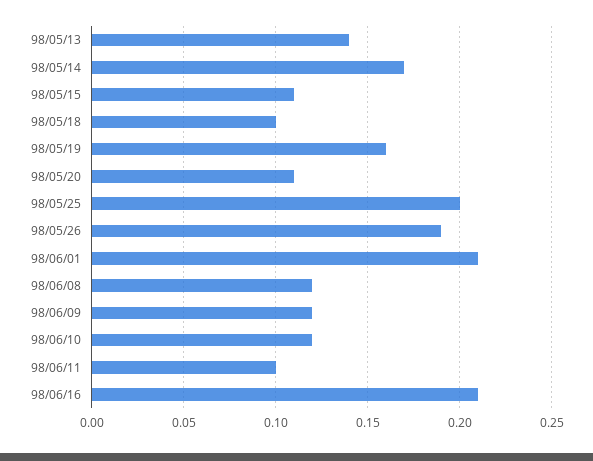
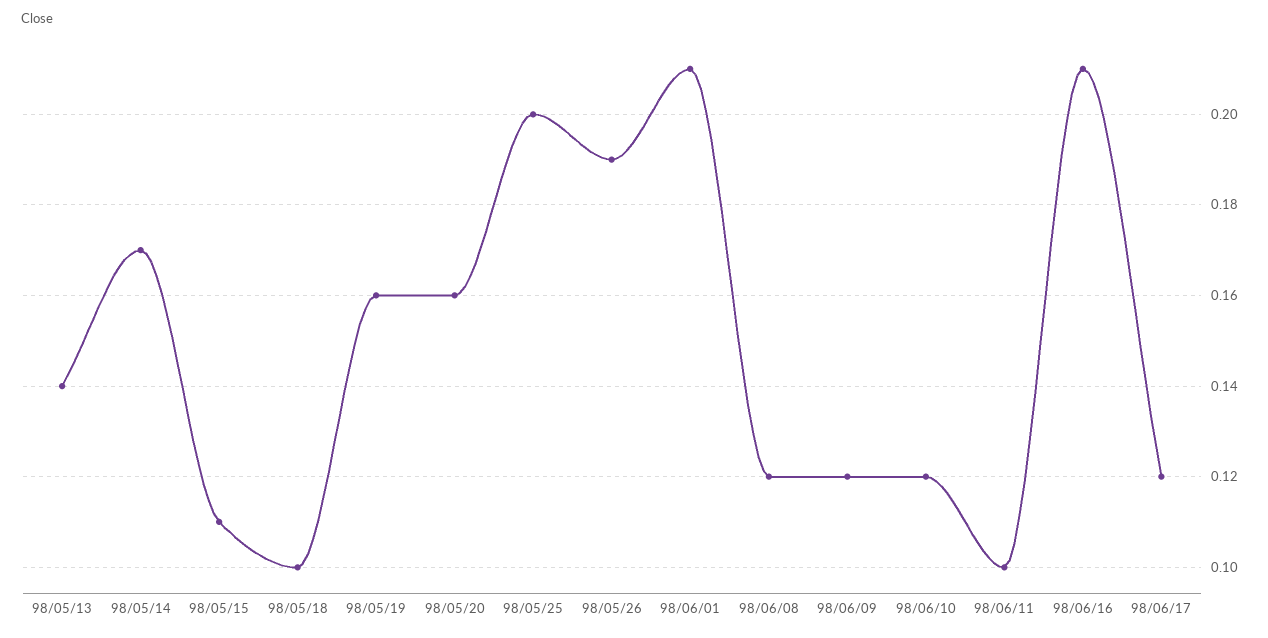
98/05/20: 0.11 -> 0.16
98/06/17: none -> 0.12

